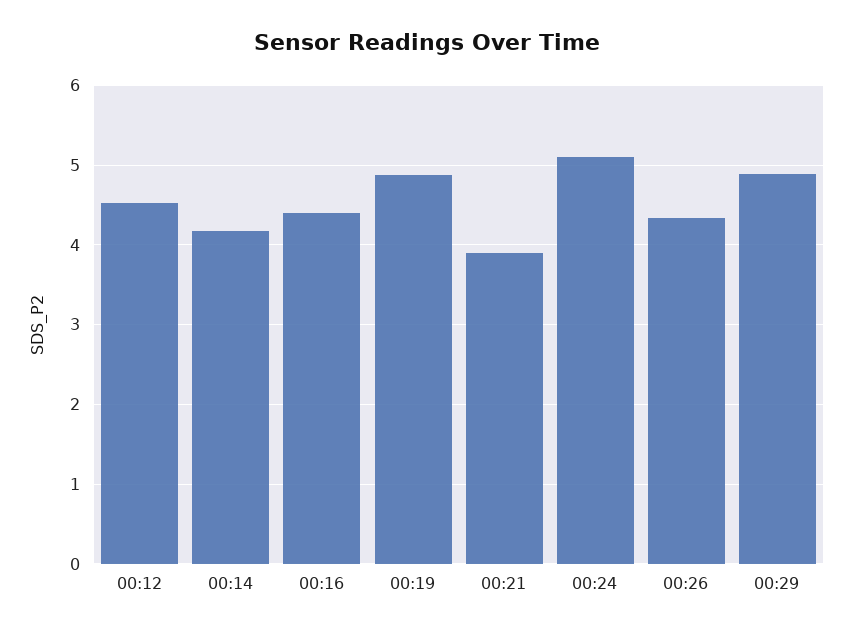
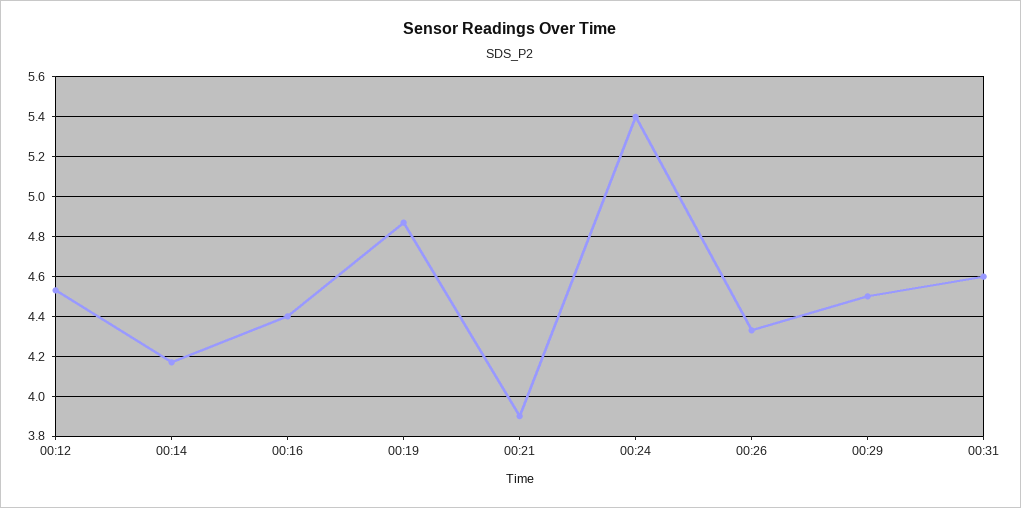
00:24: 5.1 -> 5.4
00:29: 4.9 -> 4.5
00:31: none -> 4.6

